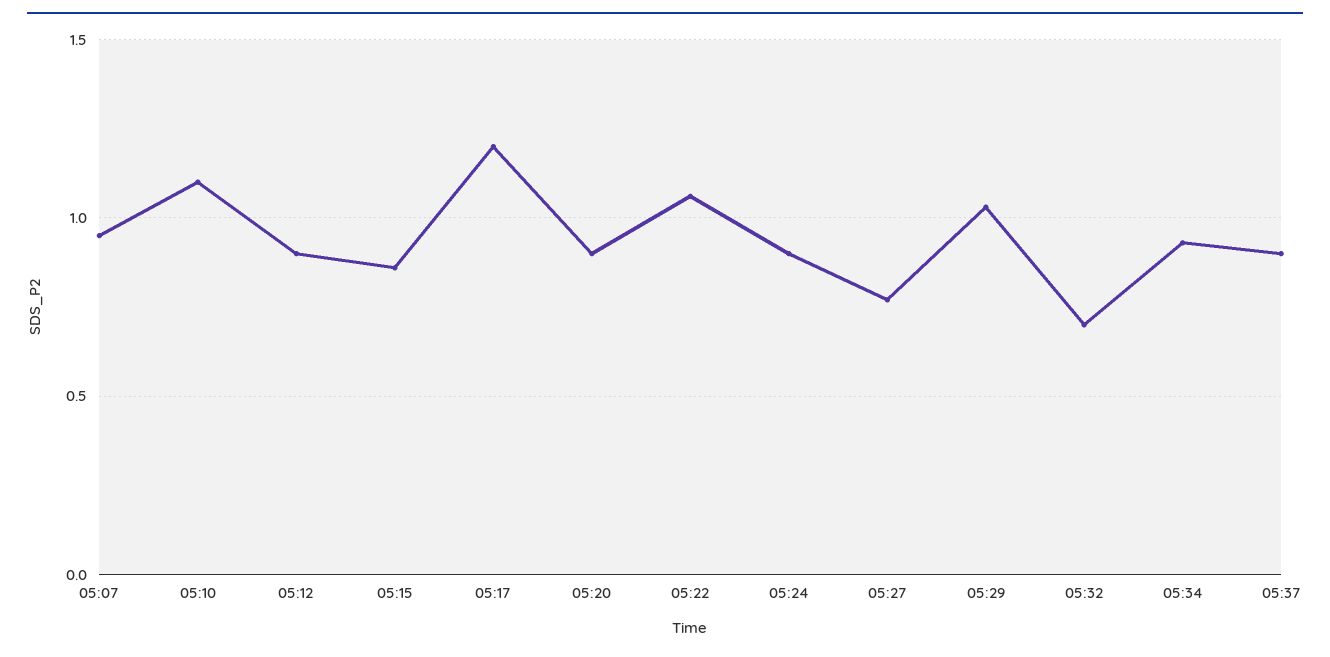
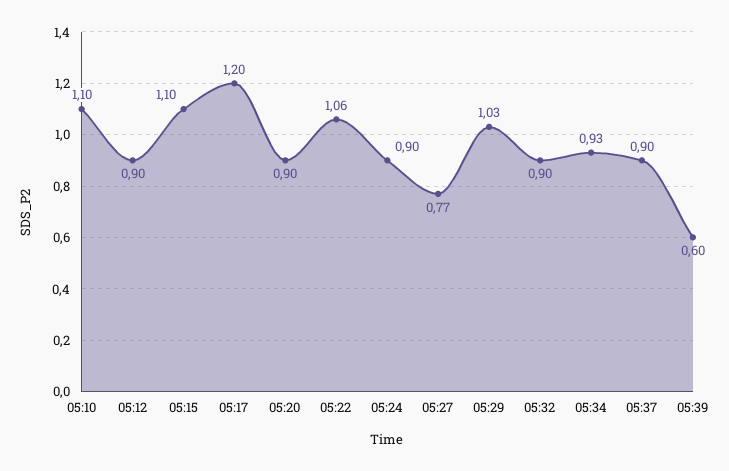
05:07: 0.95 -> none
05:15: 0.85 -> 1.1
05:32: 0.7 -> 0.9
05:39: none -> 0.6

